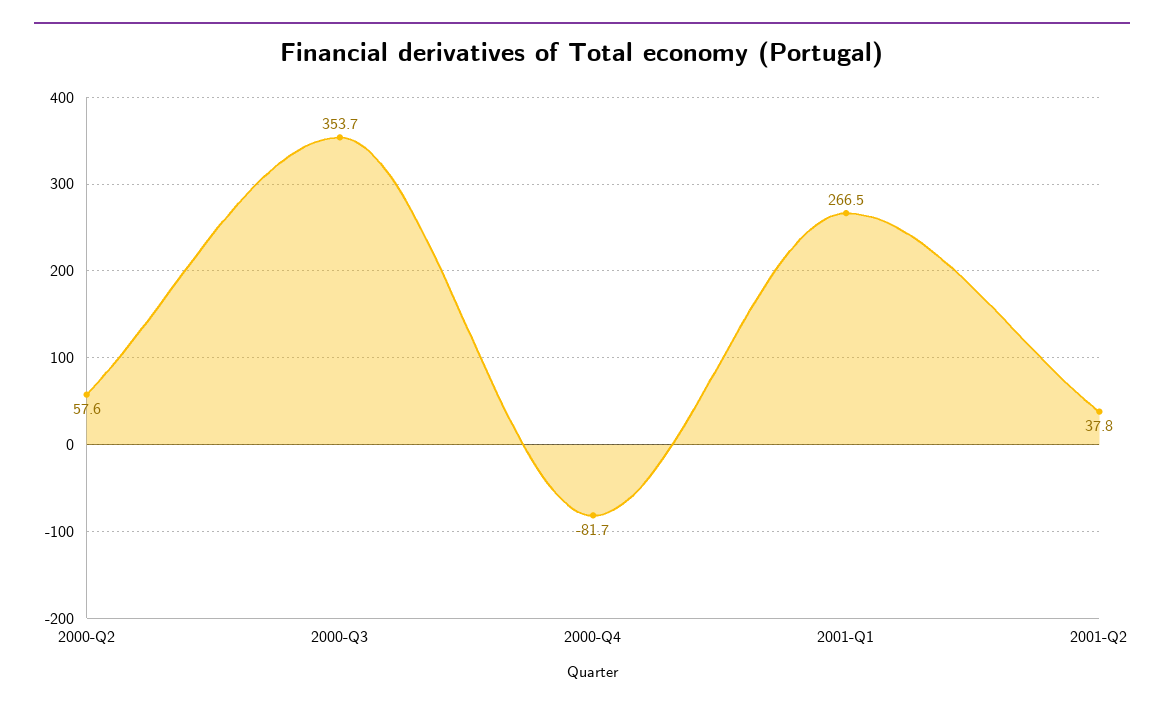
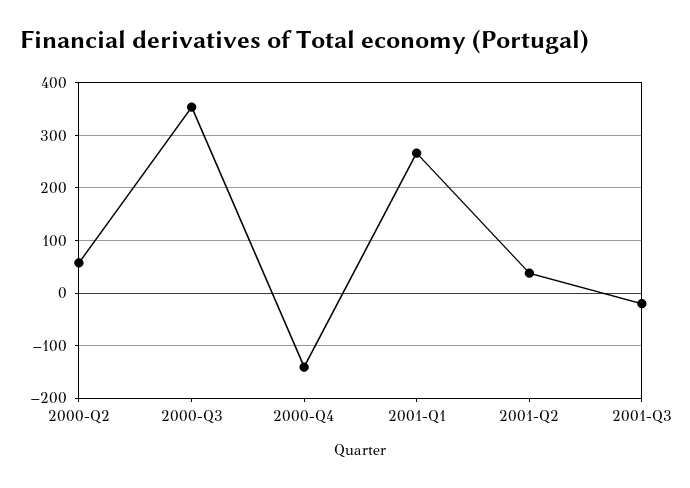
2000-Q4: -81.7 -> -140
2001-Q3: none -> -20

